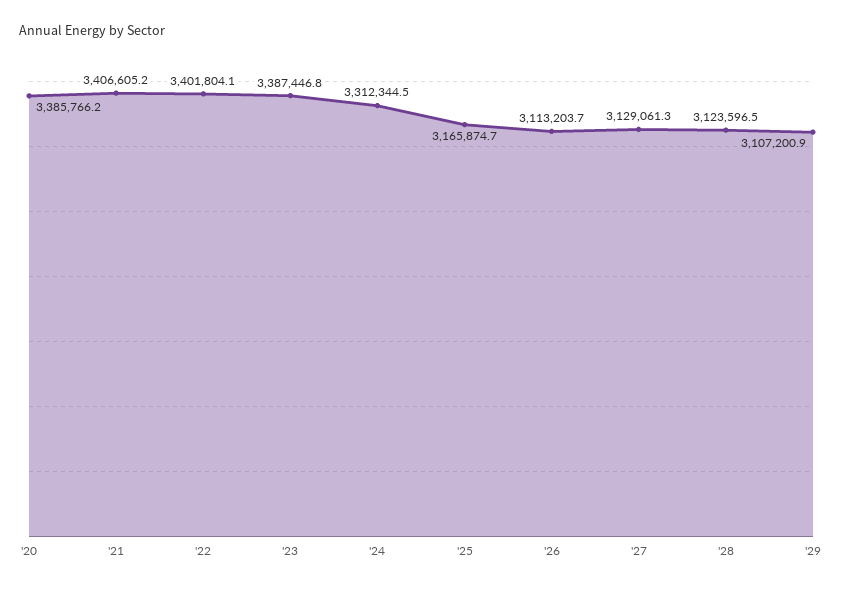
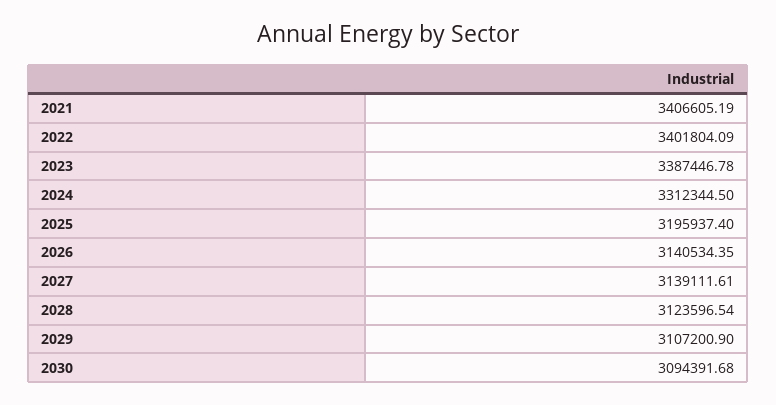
'20: 3385766.2 -> none
'25: 3165874.7 -> 3195937.4
'26: 3113203.7 -> 3140534.35
'27: 3129061.3 -> 3139111.61
2030: none -> 3094391.68

